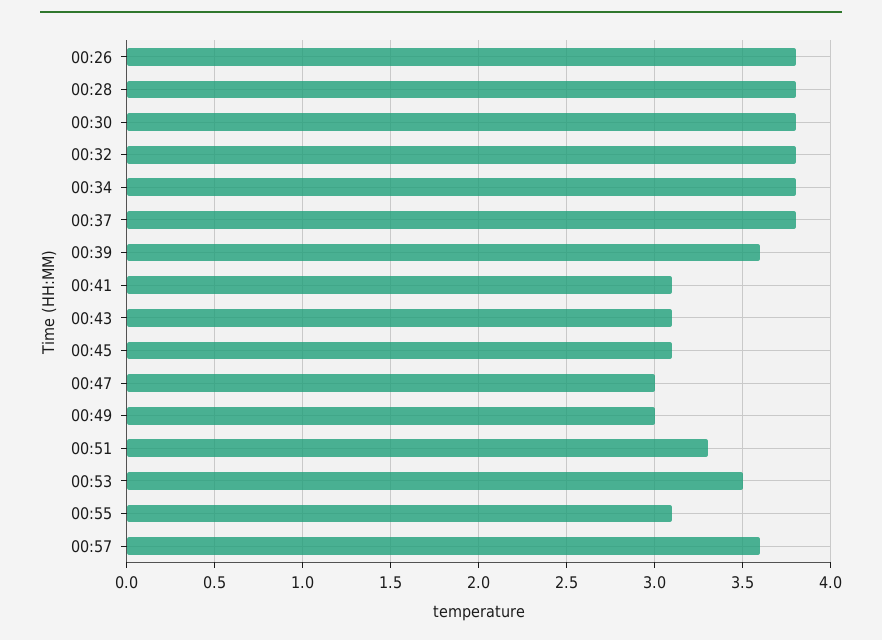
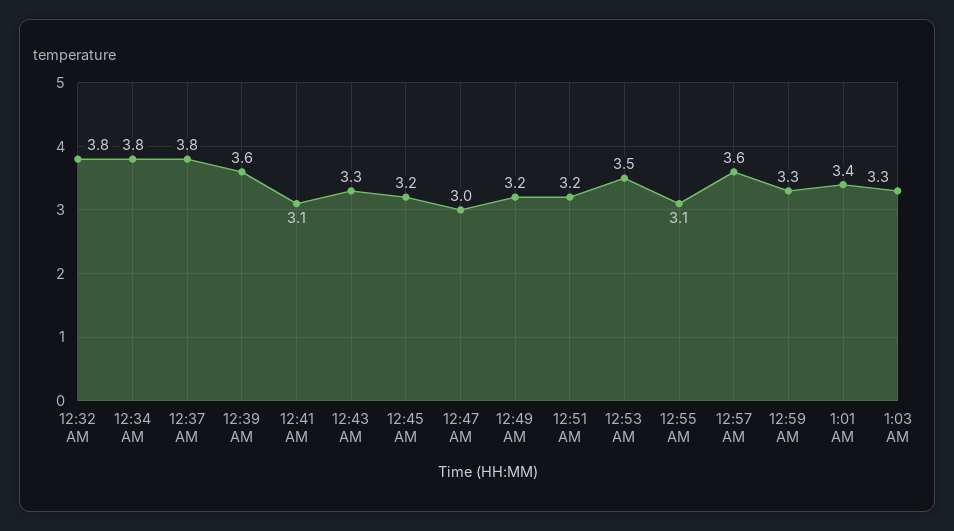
00:26: 3.8 -> none
00:28: 3.8 -> none
00:30: 3.8 -> none
00:43: 3.1 -> 3.3
00:45: 3.1 -> 3.2
00:49: 3 -> 3.2
00:51: 3.3 -> 3.2
12:59 AM: none -> 3.3
1:01 AM: none -> 3.4
1:03 AM: none -> 3.3

